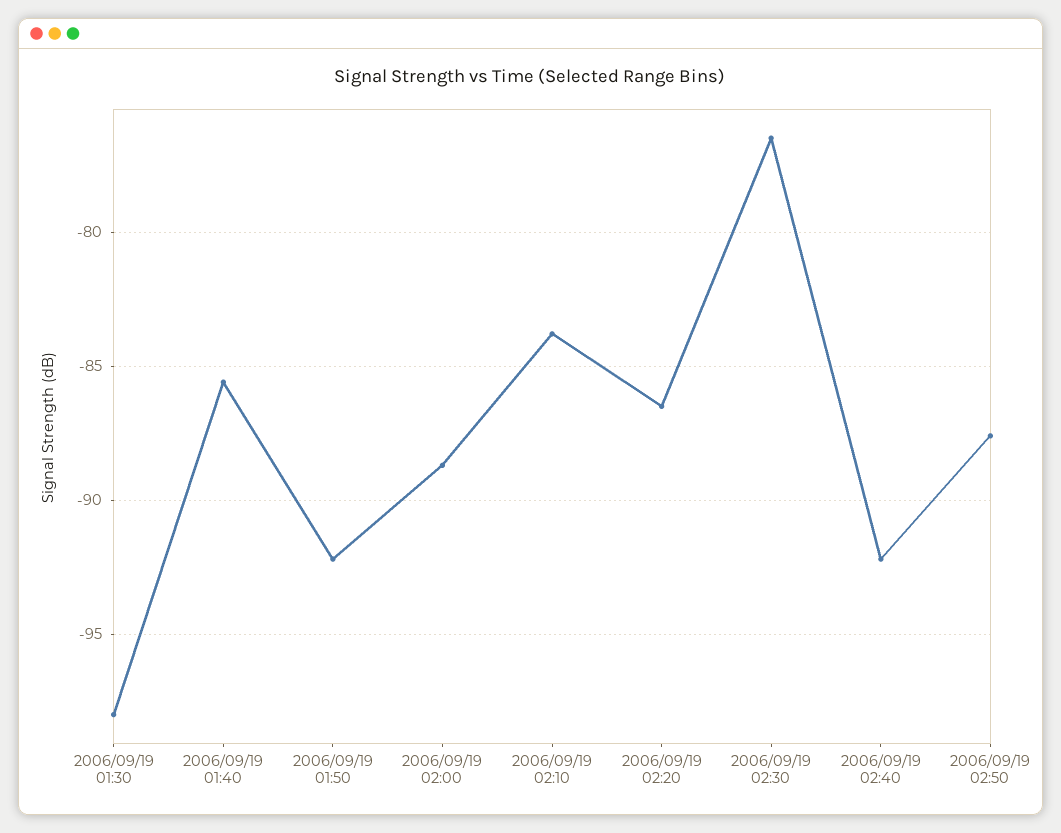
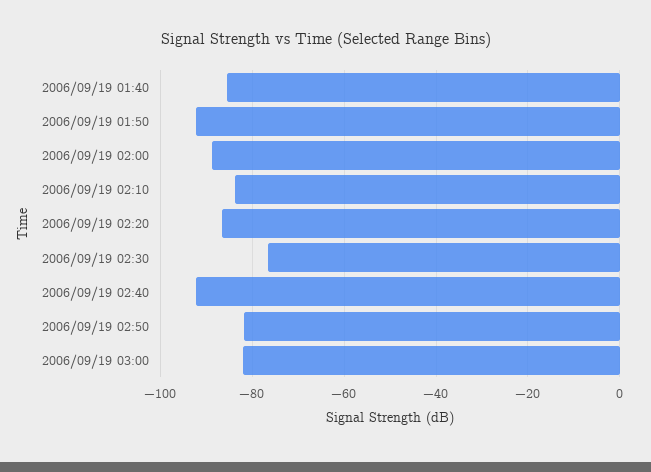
2006/09/19 01:30: -98 -> none
2006/09/19 02:50: -87.5 -> -82
2006/09/19 03:00: none -> -82

